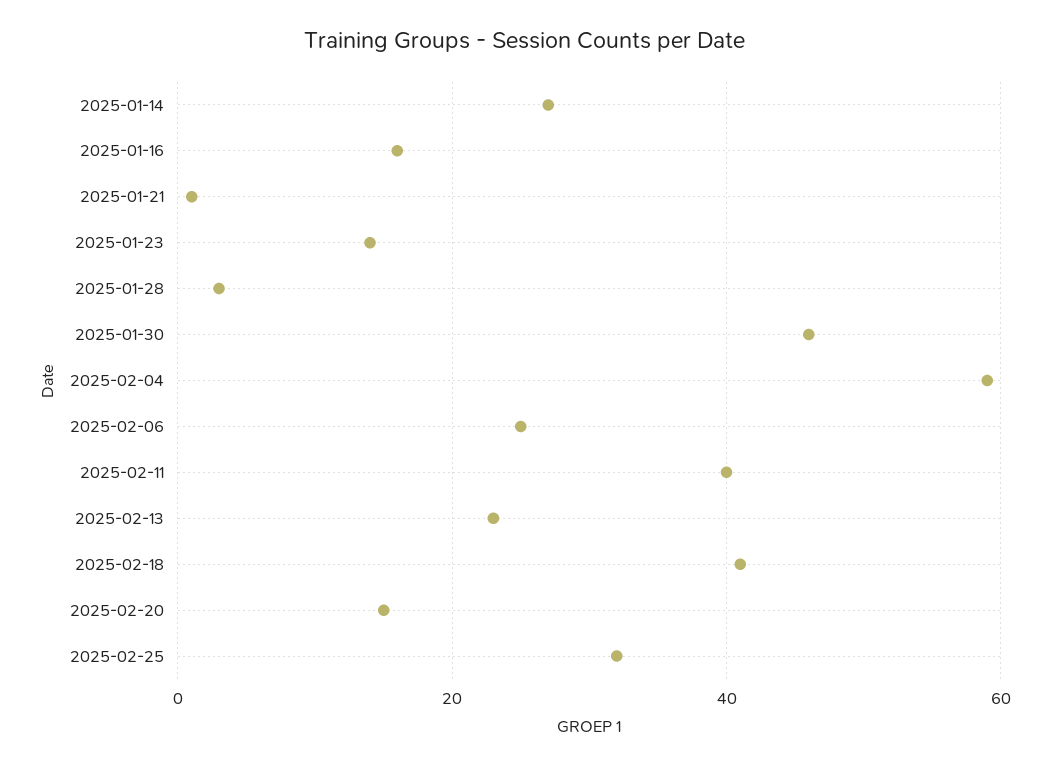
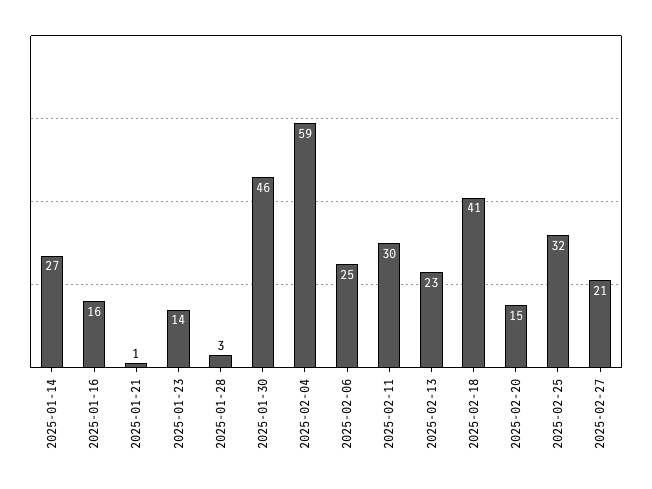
2025-02-11: 40 -> 30
2025-02-27: none -> 21

